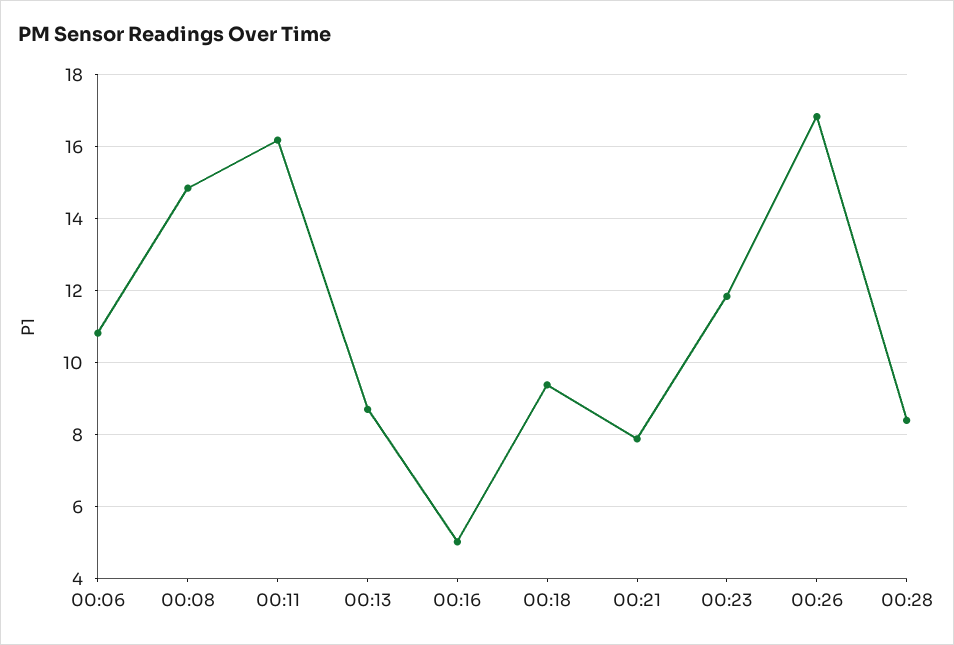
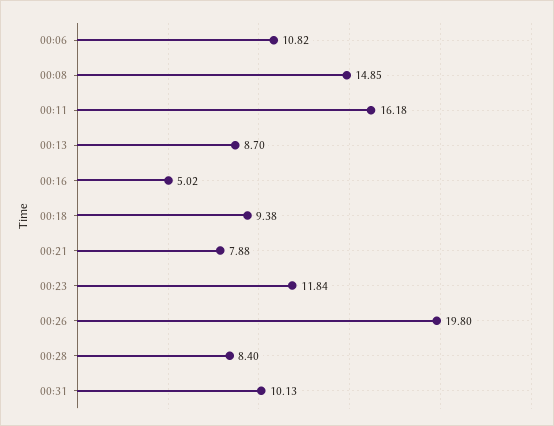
00:26: 16.8 -> 19.8
00:31: none -> 10.13

